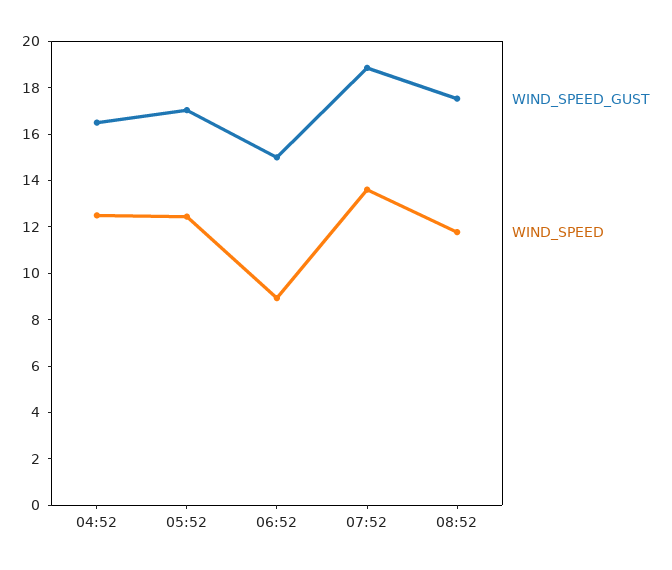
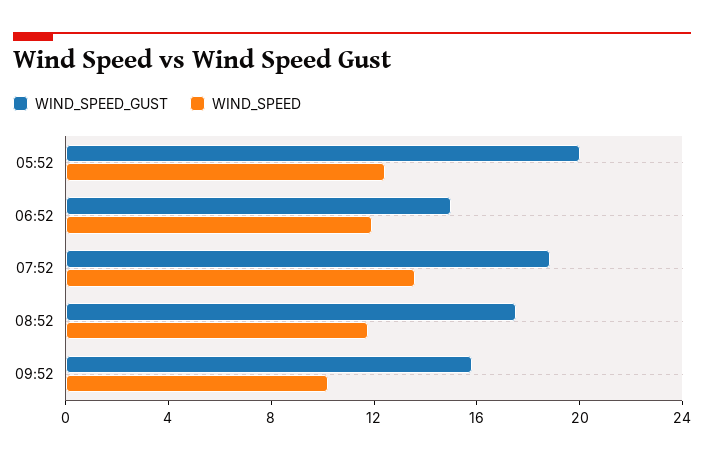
WIND_SPEED_GUST, 04:52: 16.5 -> none
WIND_SPEED, 04:52: 12.5 -> none
WIND_SPEED_GUST, 05:52: 17 -> 20
WIND_SPEED, 06:52: 9 -> 12
WIND_SPEED_GUST, 09:52: none -> 16
WIND_SPEED, 09:52: none -> 10

